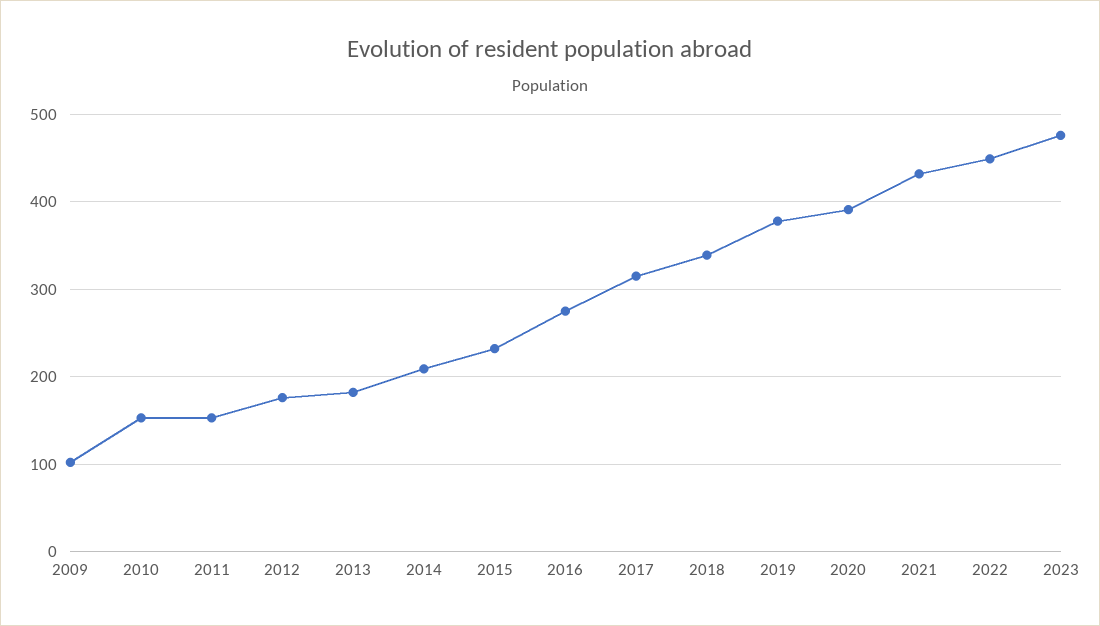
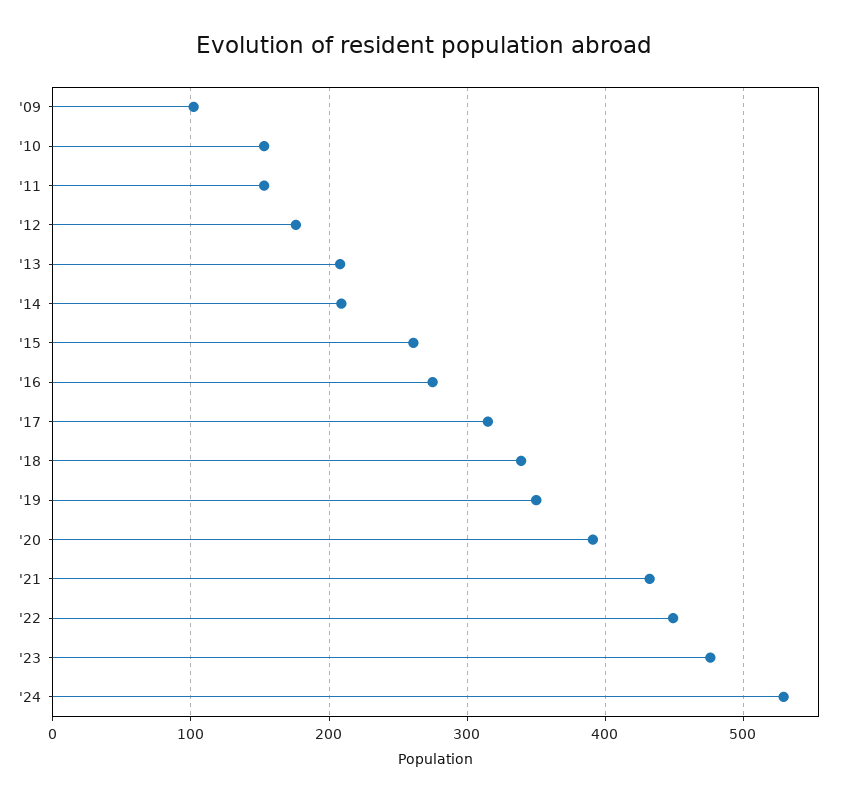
2013: 180 -> 210
2015: 230 -> 260
2019: 380 -> 350
'24: none -> 530

